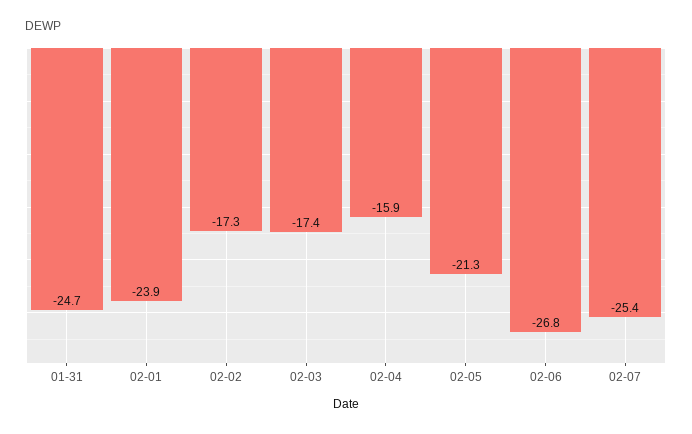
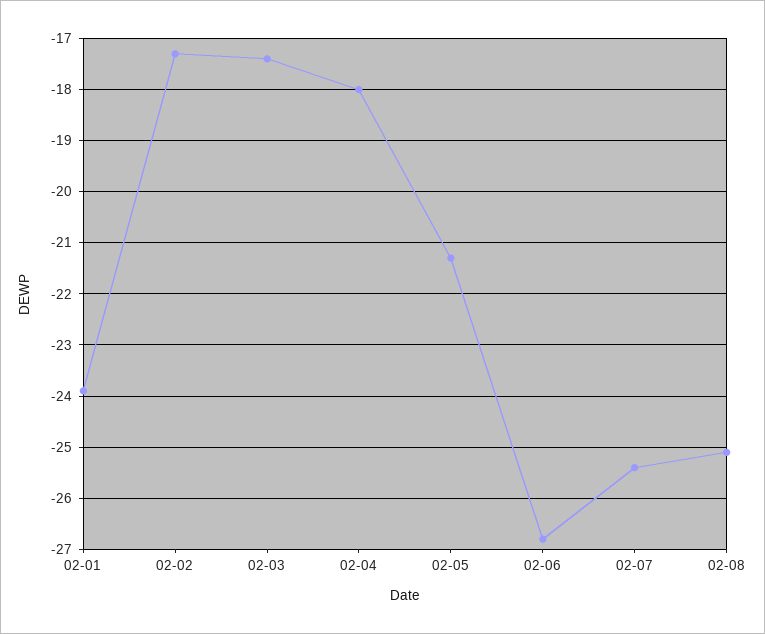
01-31: -24.7 -> none
02-04: -15.9 -> -18
02-08: none -> -25

